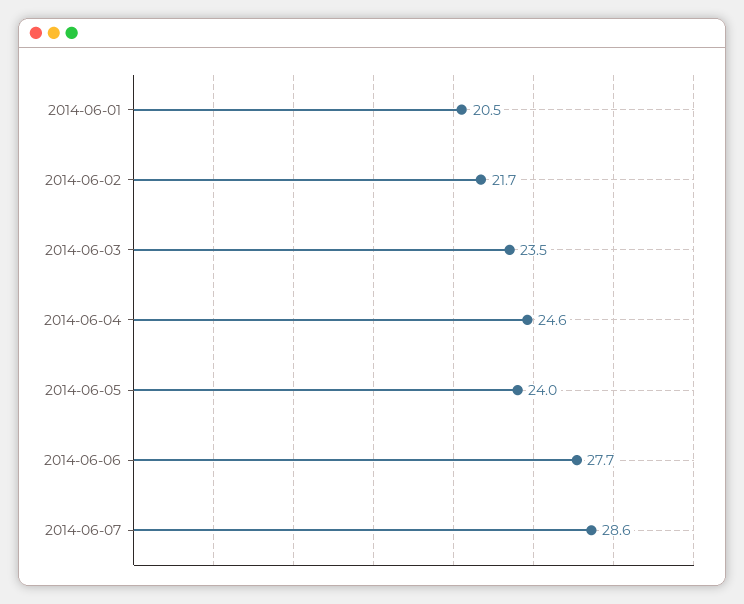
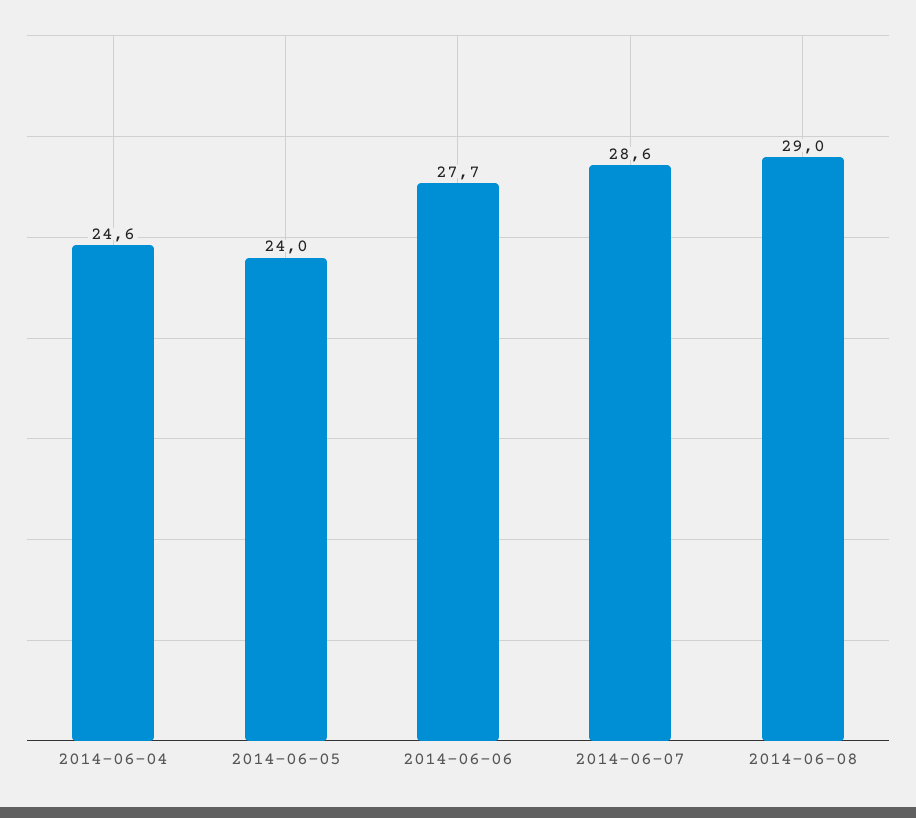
2014-06-01: 20.5 -> none
2014-06-02: 21.7 -> none
2014-06-03: 23.5 -> none
2014-06-08: none -> 29

